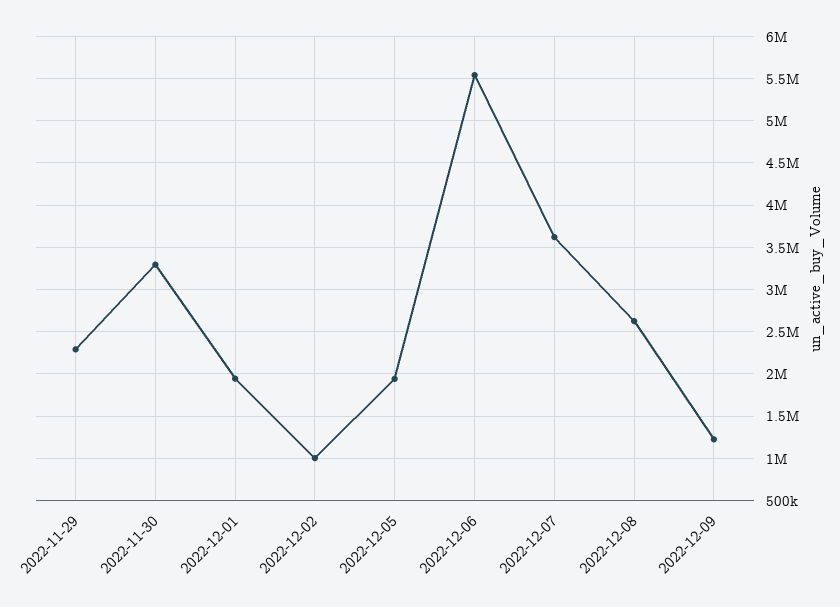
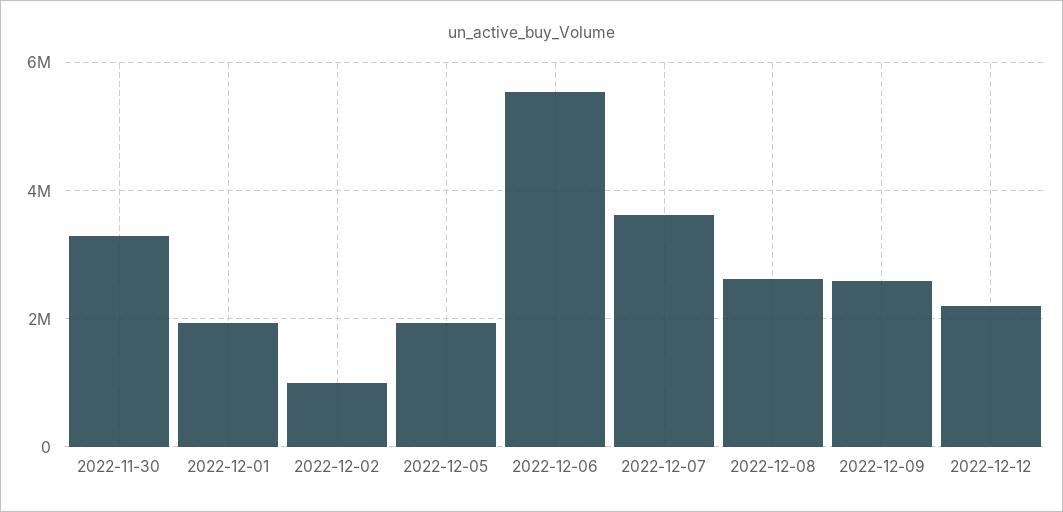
2022-11-29: 2300000 -> none
2022-12-09: 1200000 -> 2600000
2022-12-12: none -> 2200000

